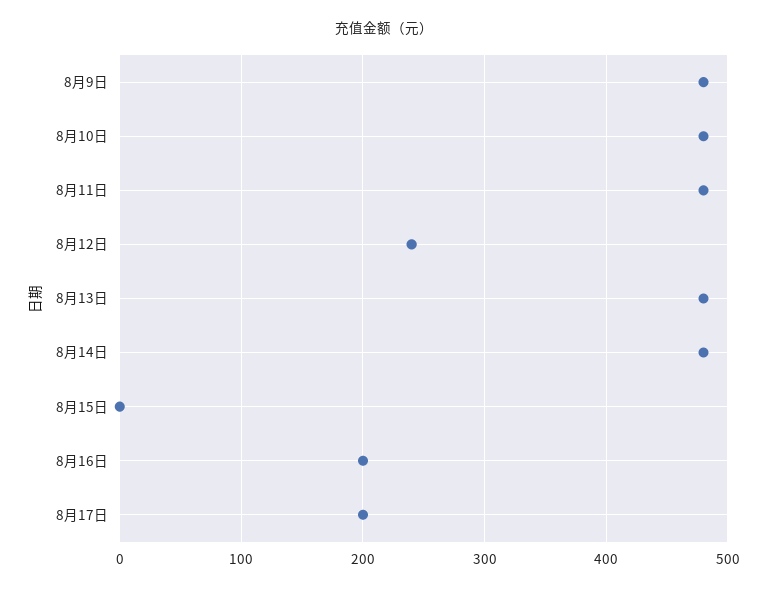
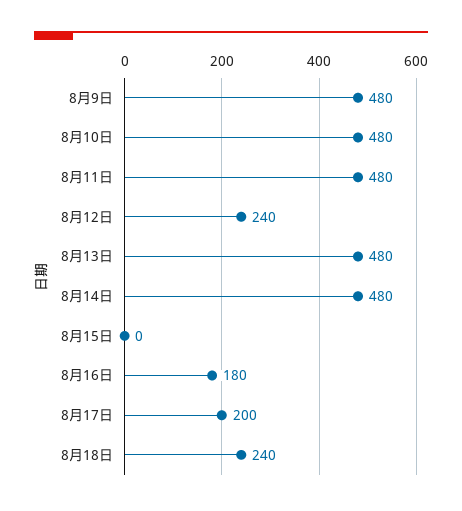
8月16日: 200 -> 180
8月18日: none -> 240

